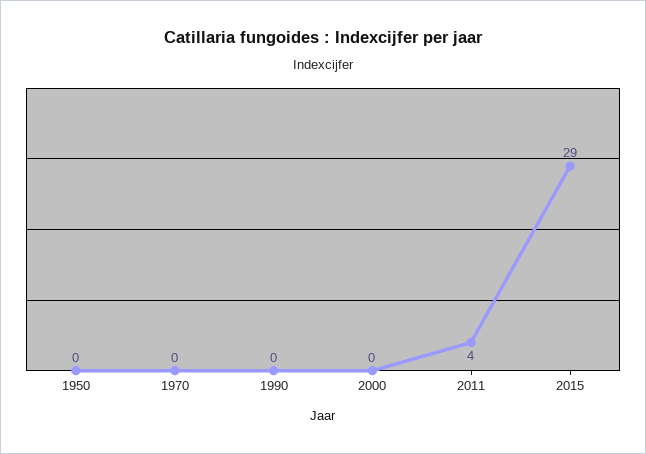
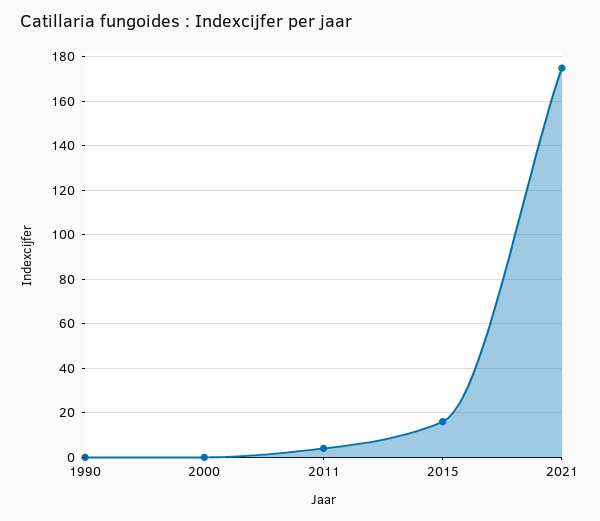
1950: 0 -> none
1970: 0 -> none
2015: 29 -> 15
2021: none -> 175

